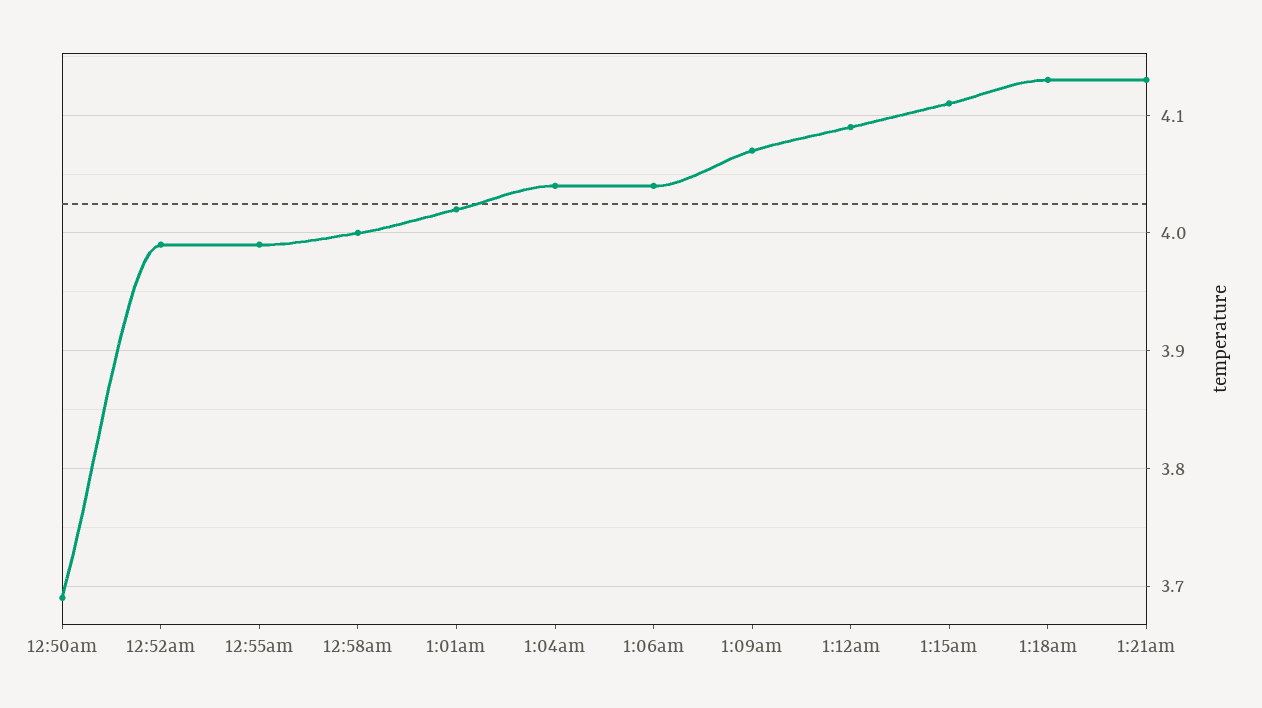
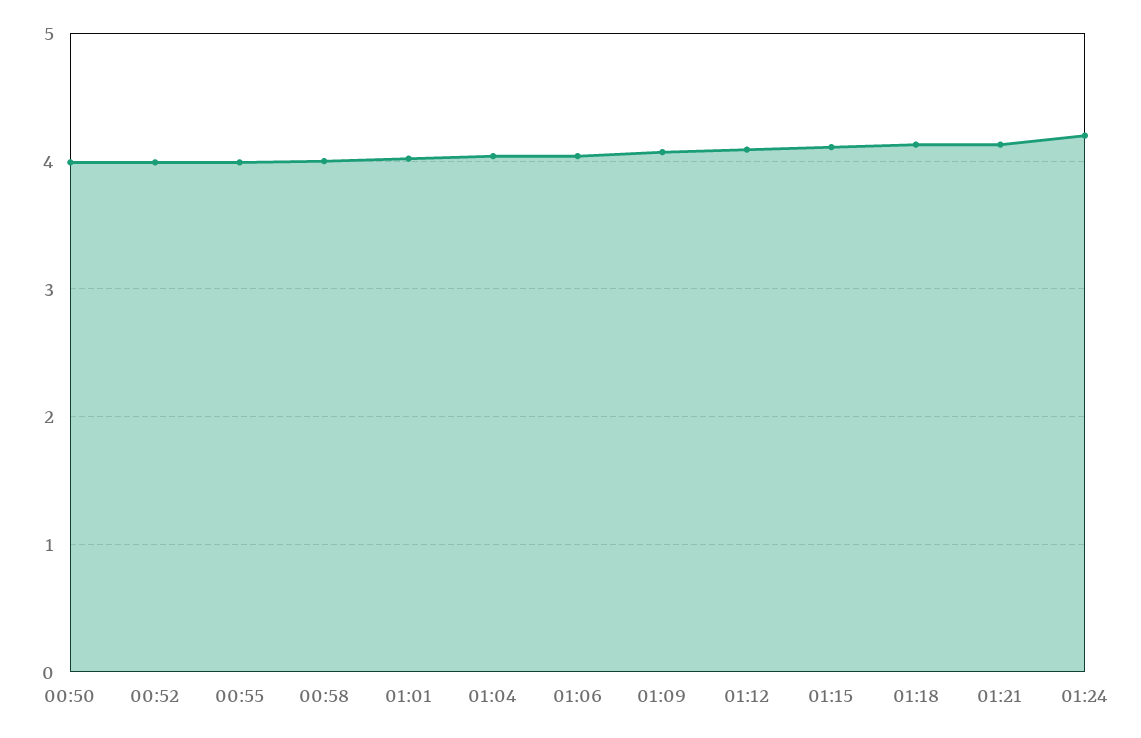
12:50am: 3.69 -> 4
01:24: none -> 4.2

